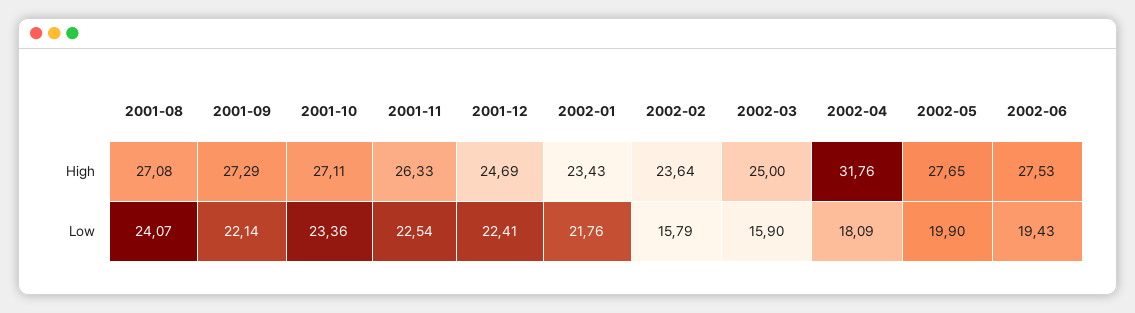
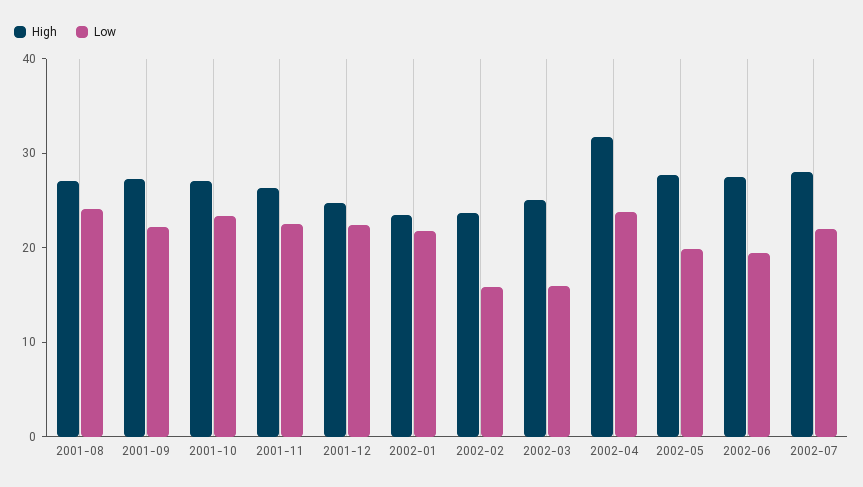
Low, 2002-04: 18.09 -> 24
High, 2002-07: none -> 28
Low, 2002-07: none -> 22

